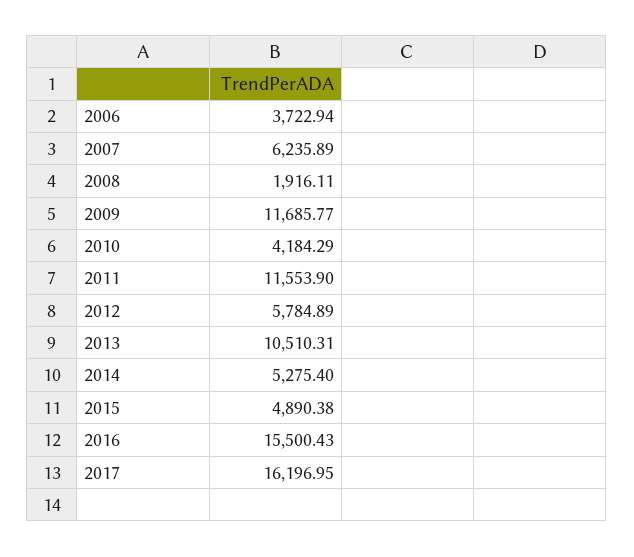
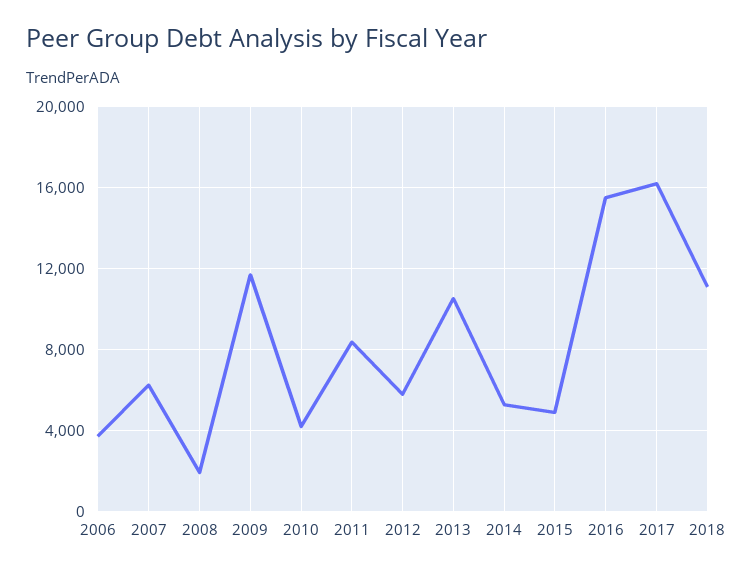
2011: 11553.9 -> 8500
2018: none -> 11000

